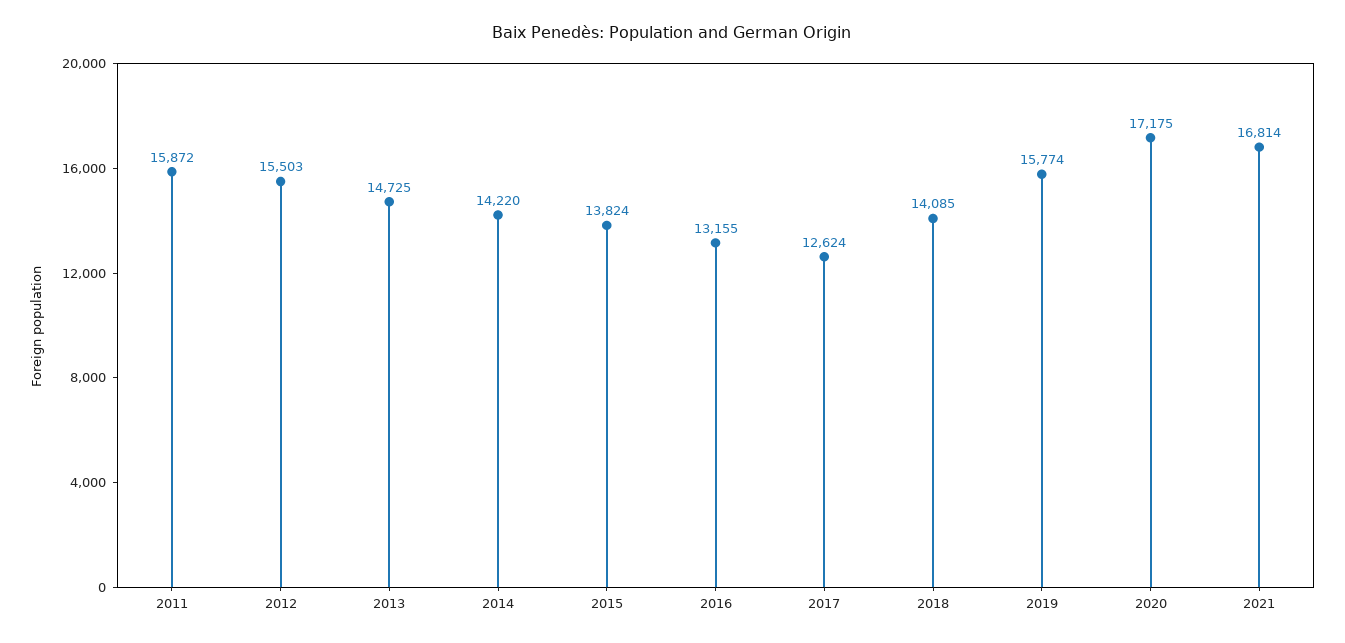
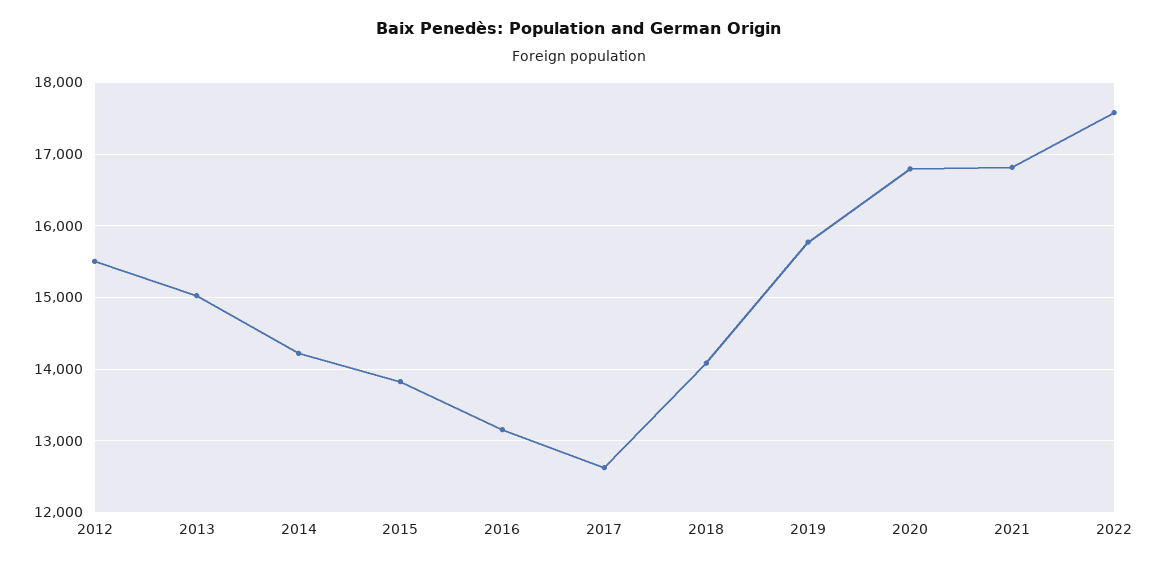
2011: 15872 -> none
2013: 14725 -> 15000
2020: 17175 -> 16800
2022: none -> 17600

